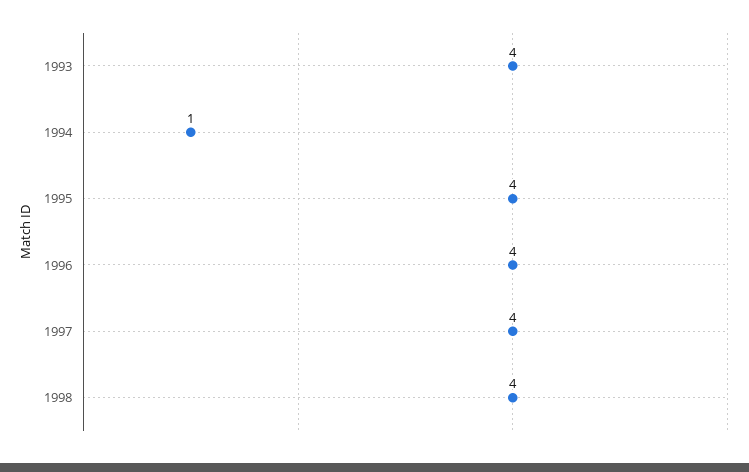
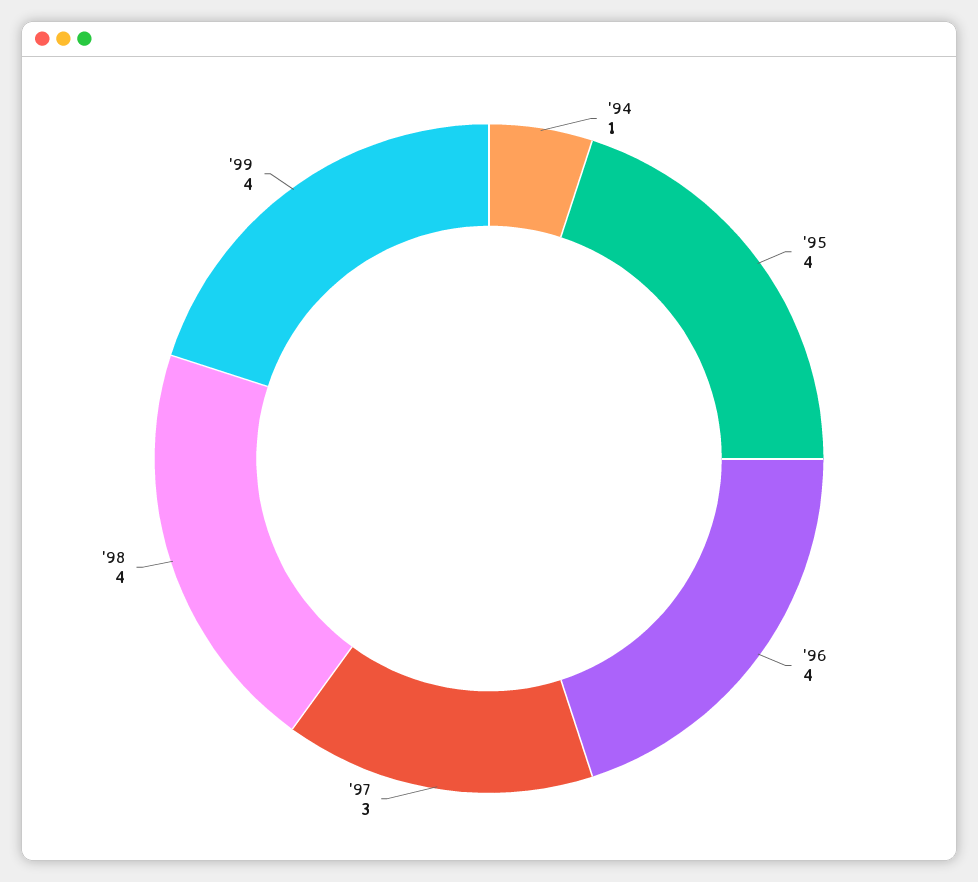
1993: 4 -> none
1997: 4 -> 3
'99: none -> 4

